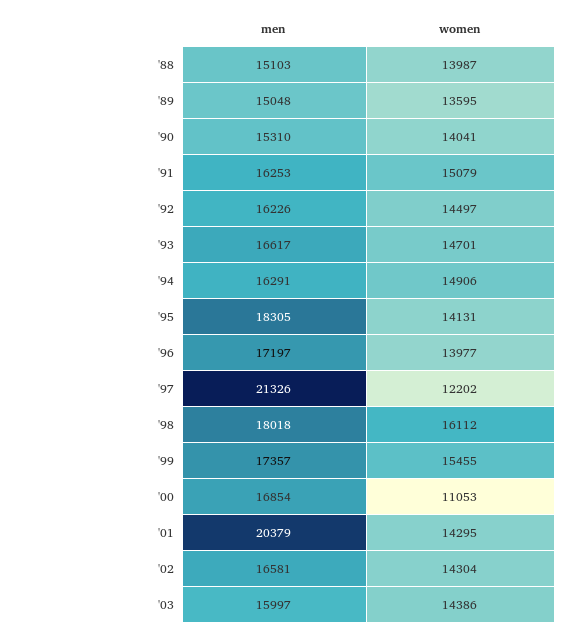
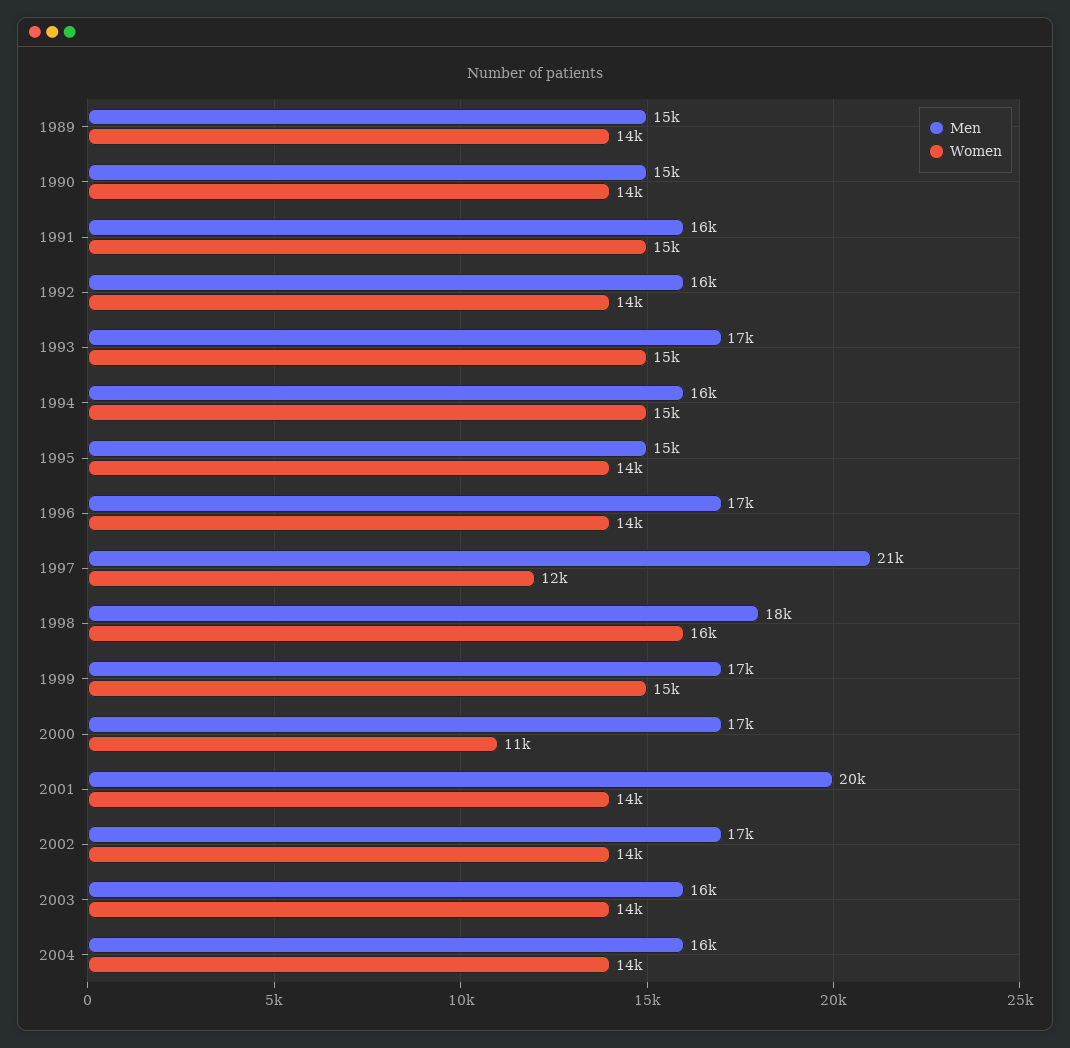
men, '88: 15103 -> none
women, '88: 13987 -> none
men, '95: 18305 -> 15000
men, 2004: none -> 16000
women, 2004: none -> 14000

